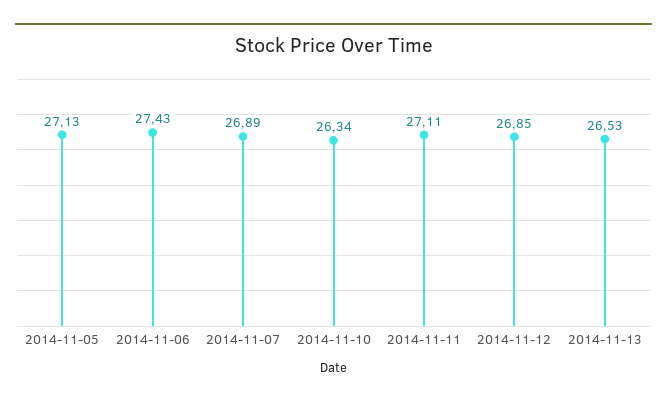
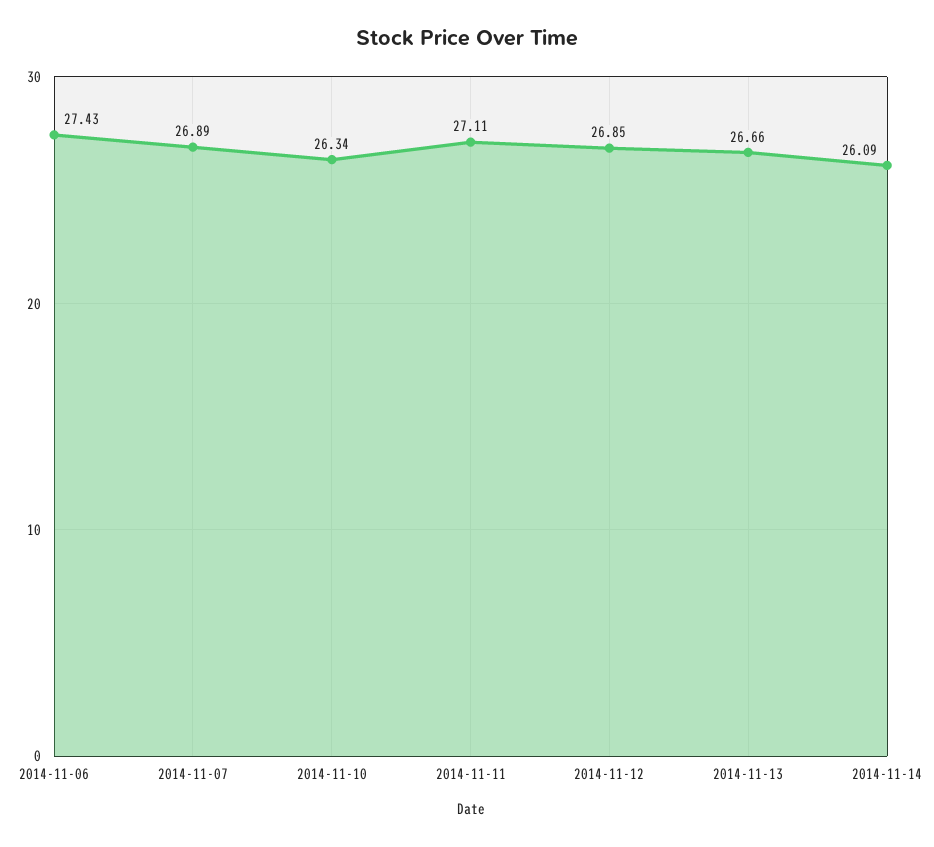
2014-11-05: 27.13 -> none
2014-11-13: 26.53 -> 26.66
2014-11-14: none -> 26.09

